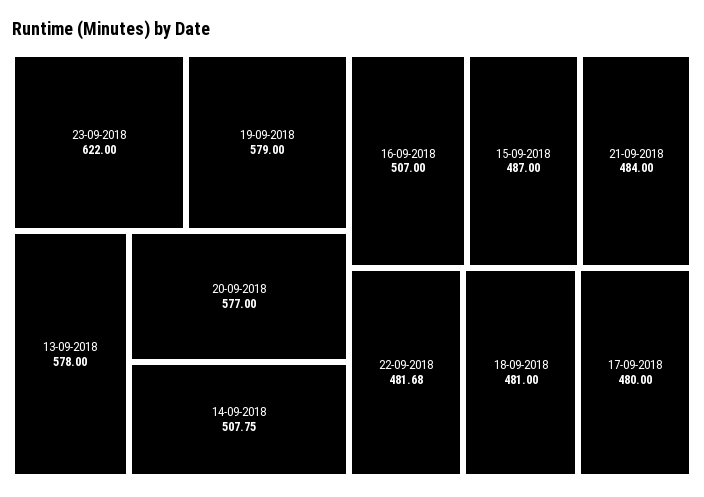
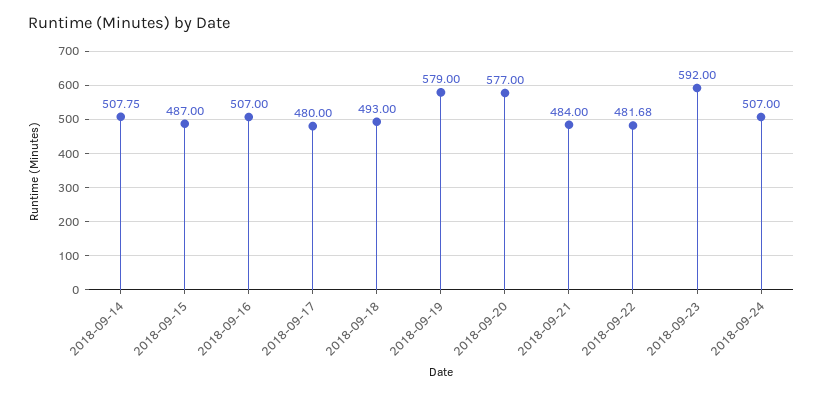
23-09-2018: 622 -> 592
13-09-2018: 578 -> none
18-09-2018: 481 -> 493
2018-09-24: none -> 507

